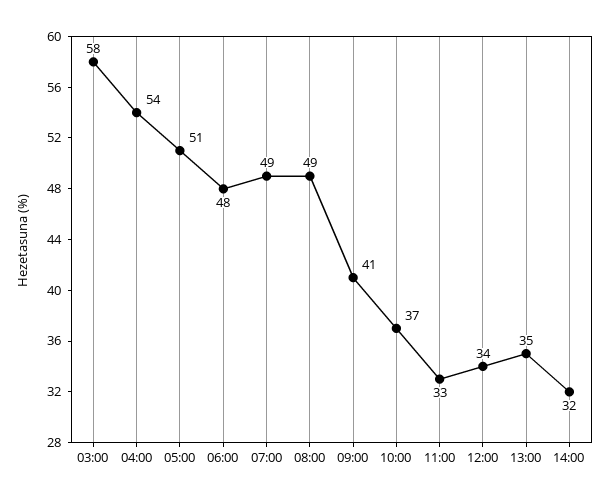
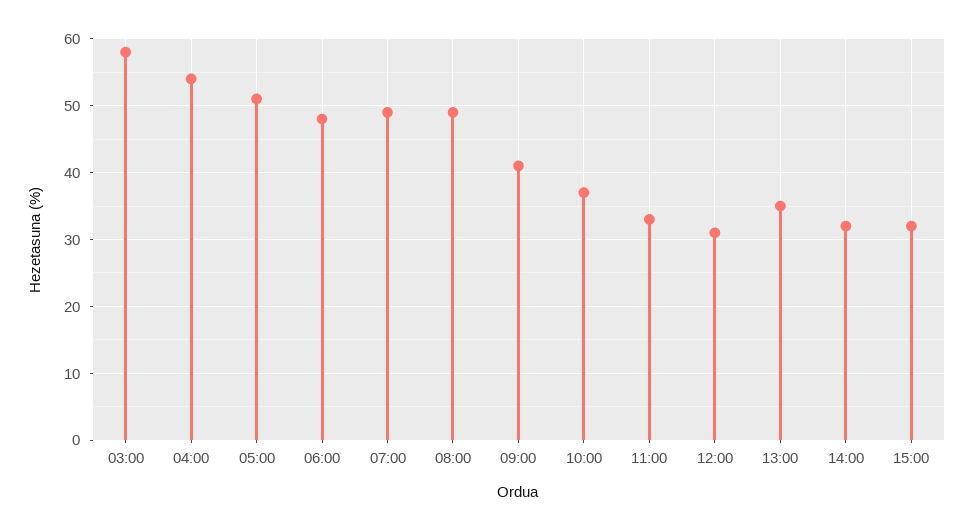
12:00: 34 -> 31
15:00: none -> 32

